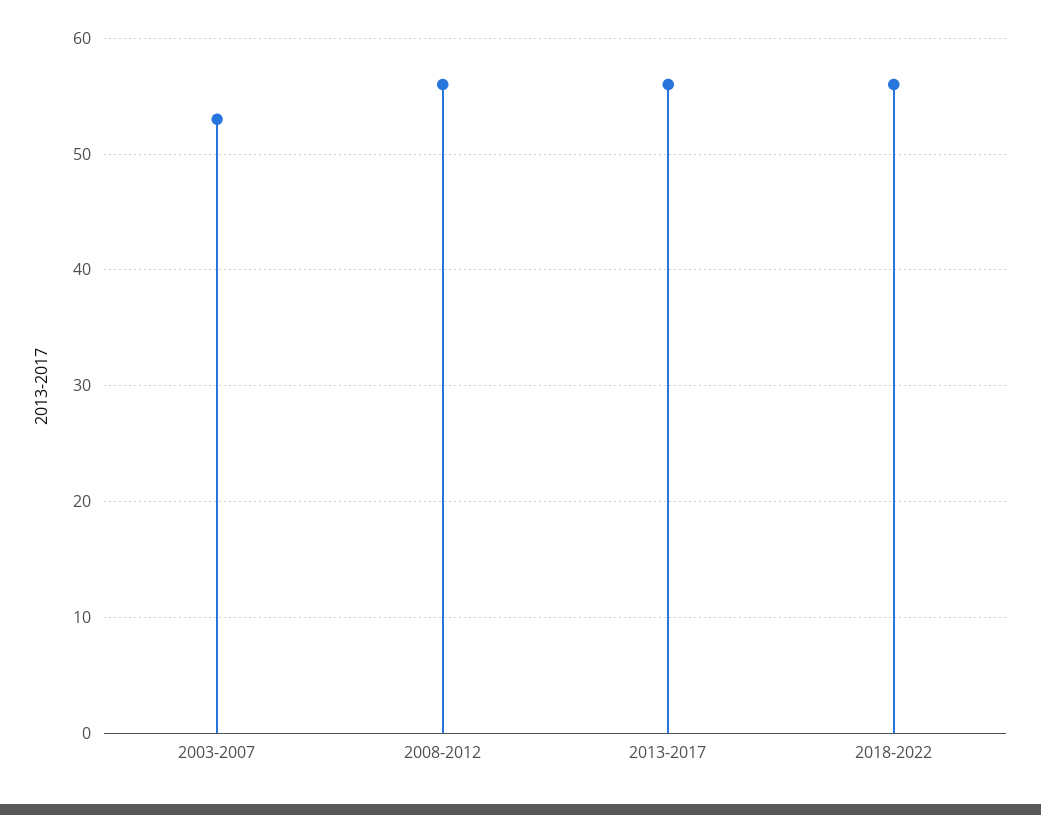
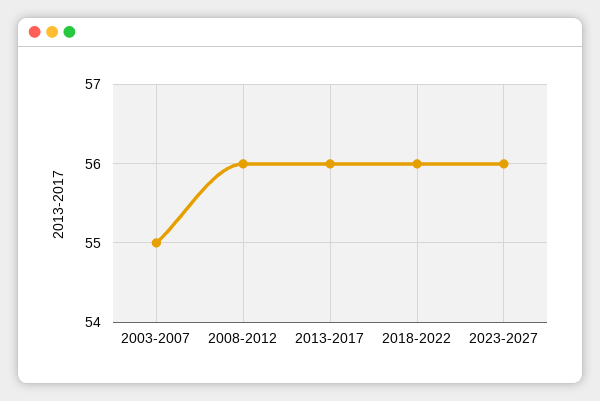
2003-2007: 53 -> 55
2023-2027: none -> 56

